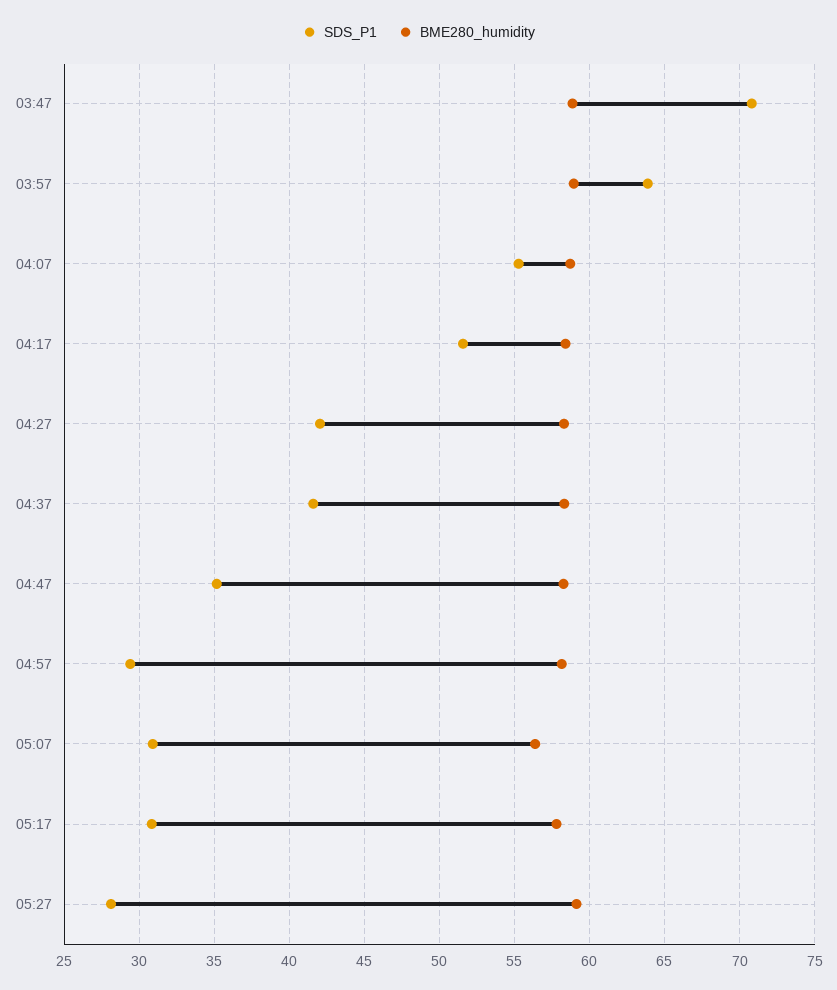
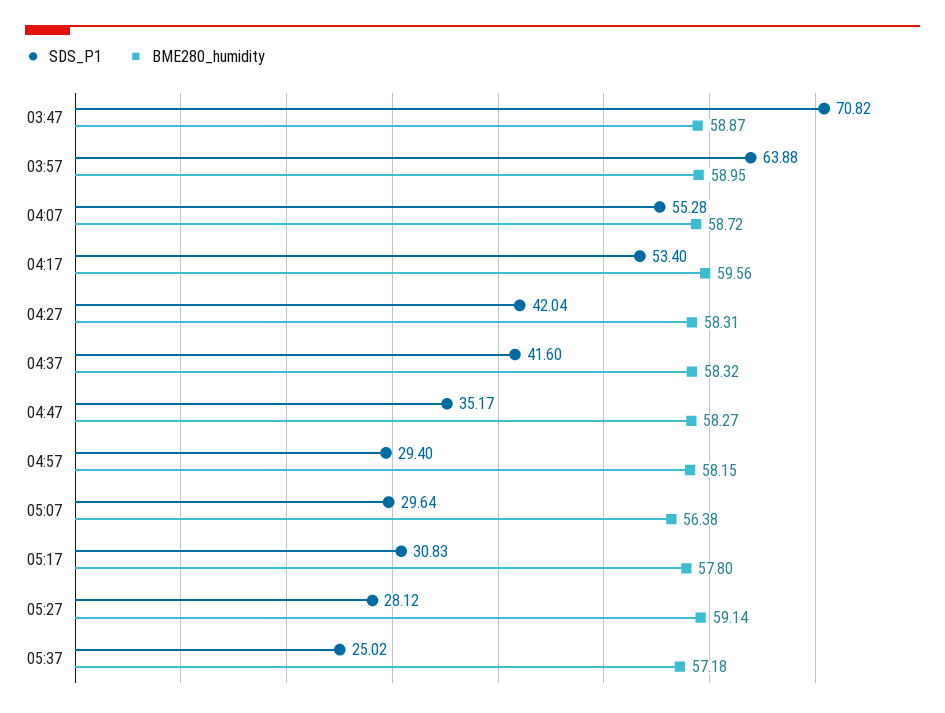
SDS_P1, 04:17: 51.5 -> 53.4
BME280_humidity, 04:17: 58.5 -> 59.56
SDS_P1, 05:07: 31 -> 29.64
SDS_P1, 05:37: none -> 25.02
BME280_humidity, 05:37: none -> 57.18

